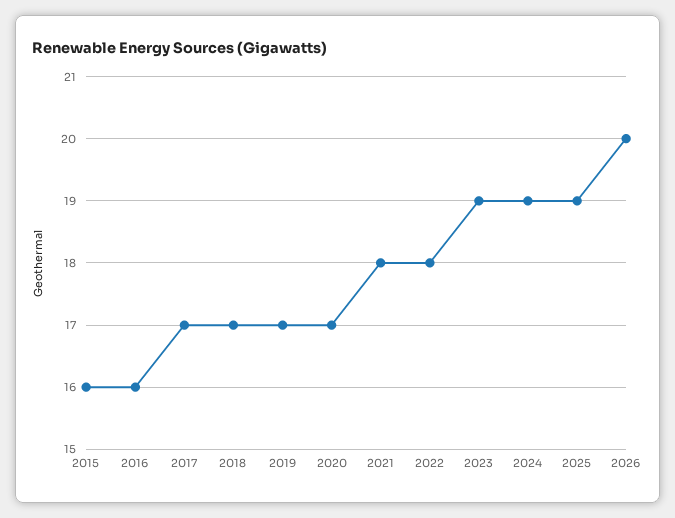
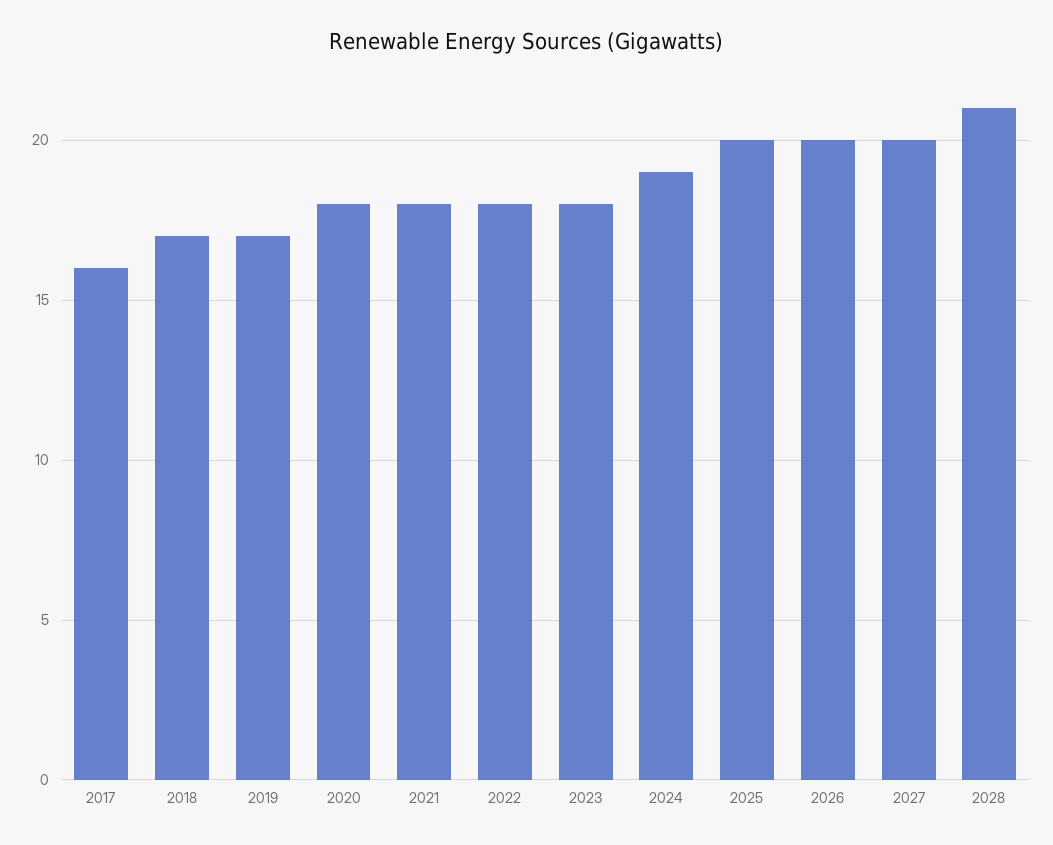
2015: 16 -> none
2016: 16 -> none
2017: 17 -> 16
2020: 17 -> 18
2023: 19 -> 18
2025: 19 -> 20
2027: none -> 20
2028: none -> 21

